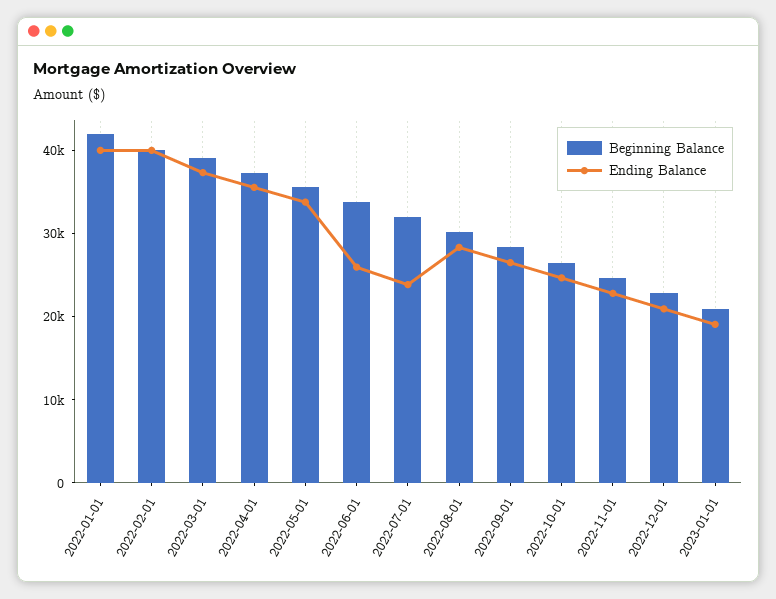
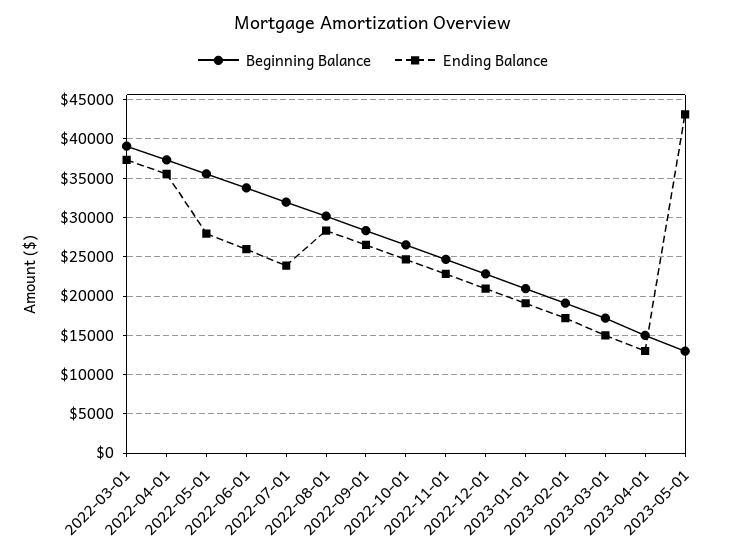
Beginning Balance, 2022-01-01: 42000 -> none
Ending Balance, 2022-01-01: 40000 -> none
Beginning Balance, 2022-02-01: 40000 -> none
Ending Balance, 2022-02-01: 40000 -> none
Ending Balance, 2022-05-01: 34000 -> 28000
Beginning Balance, 2023-02-01: none -> 19000
Ending Balance, 2023-02-01: none -> 17000
Beginning Balance, 2023-03-01: none -> 17000
Ending Balance, 2023-03-01: none -> 15000
Beginning Balance, 2023-04-01: none -> 15000
Ending Balance, 2023-04-01: none -> 13000
Beginning Balance, 2023-05-01: none -> 13000
Ending Balance, 2023-05-01: none -> 43000

